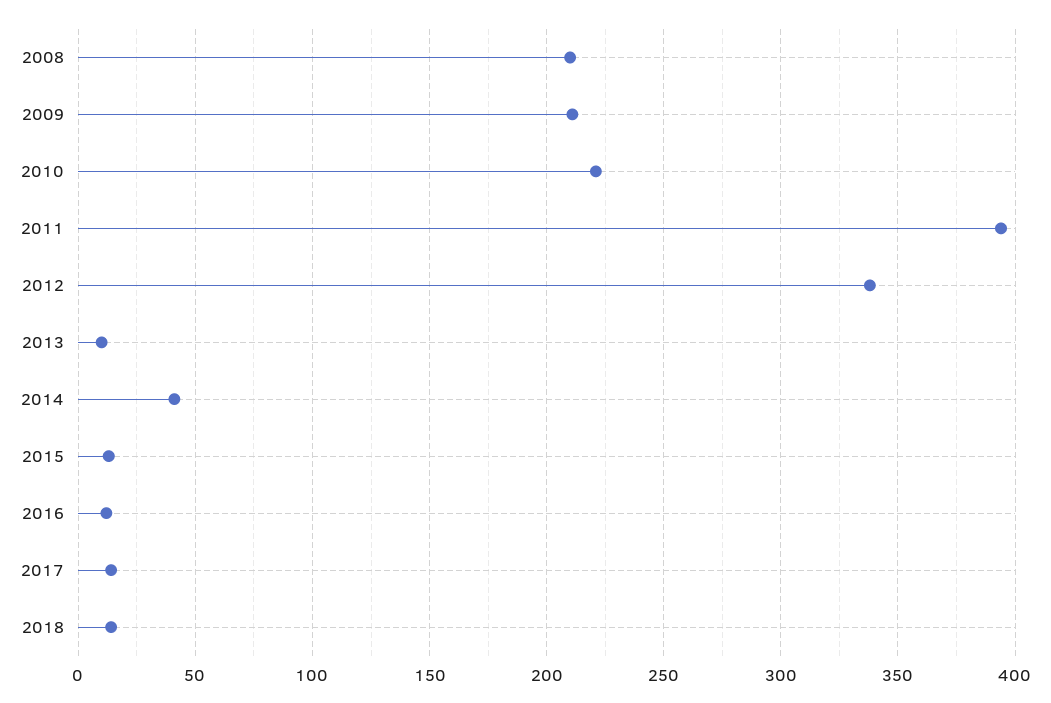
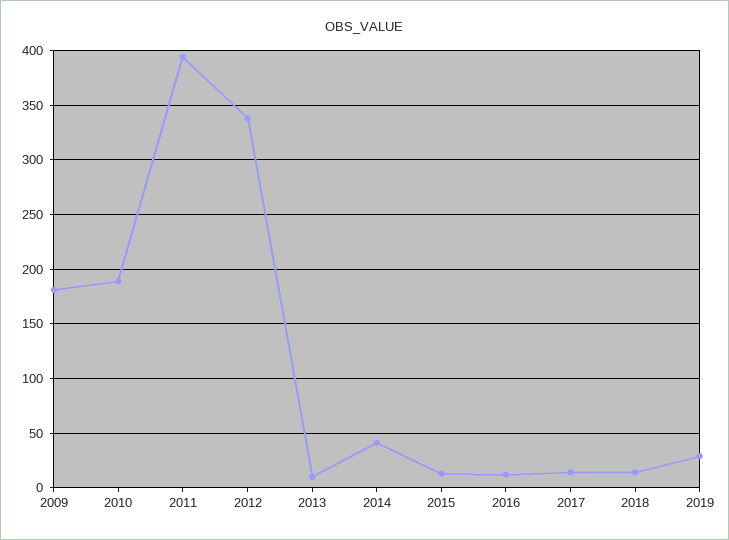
2008: 210 -> none
2009: 210 -> 180
2010: 220 -> 190
2019: none -> 30

